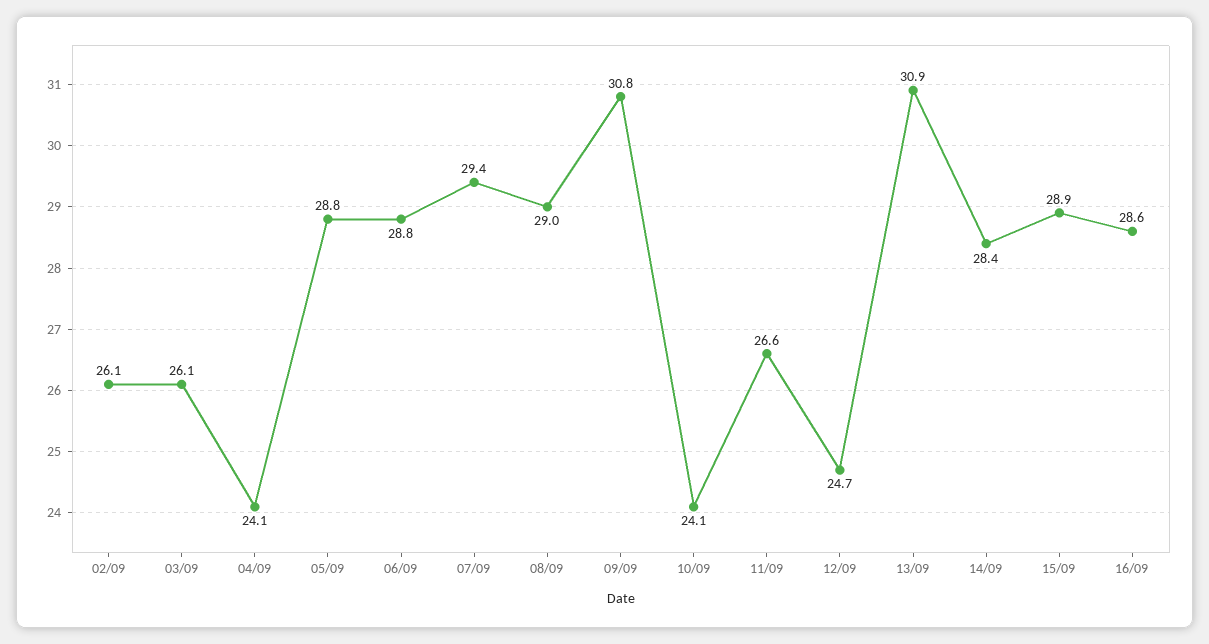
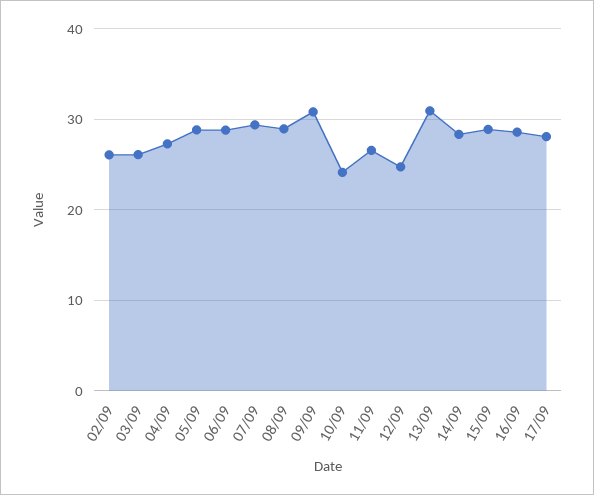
04/09: 24.1 -> 27
17/09: none -> 28

